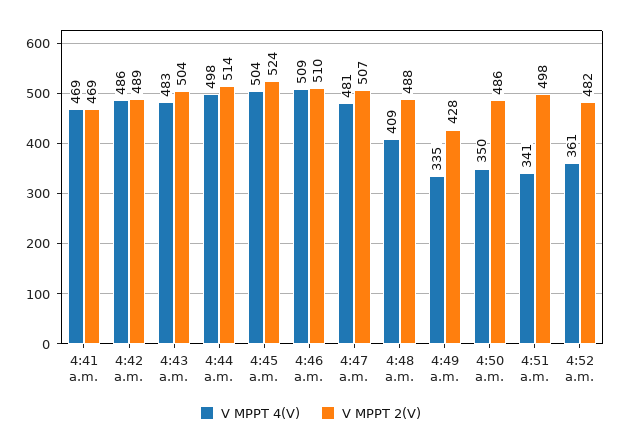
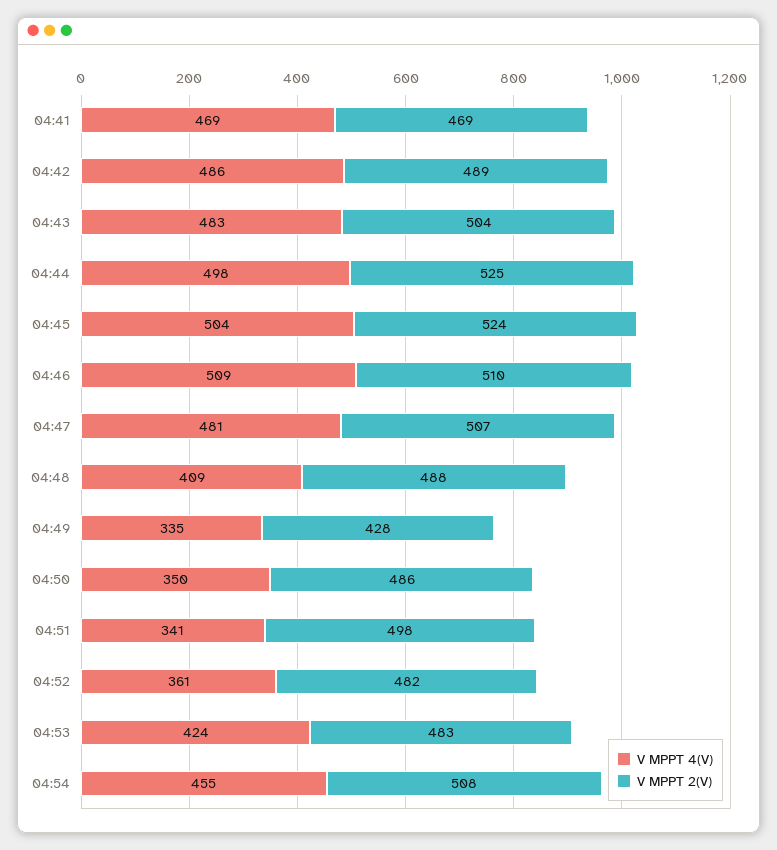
V MPPT 2(V), 4:44 a.m.: 514 -> 525
V MPPT 4(V), 04:53: none -> 424
V MPPT 2(V), 04:53: none -> 483
V MPPT 4(V), 04:54: none -> 455
V MPPT 2(V), 04:54: none -> 508

